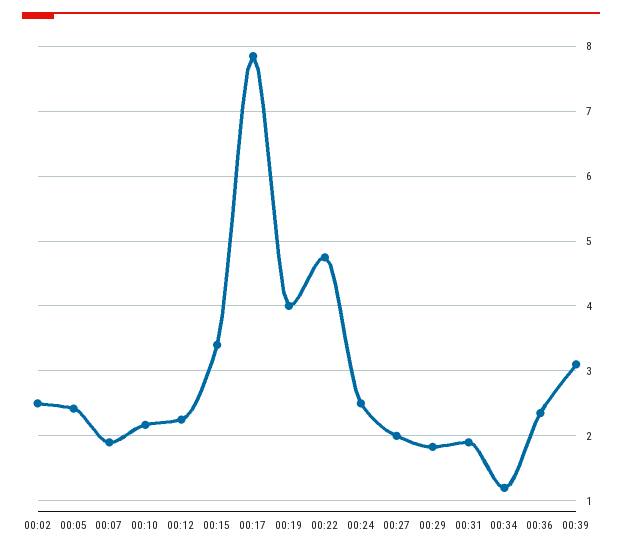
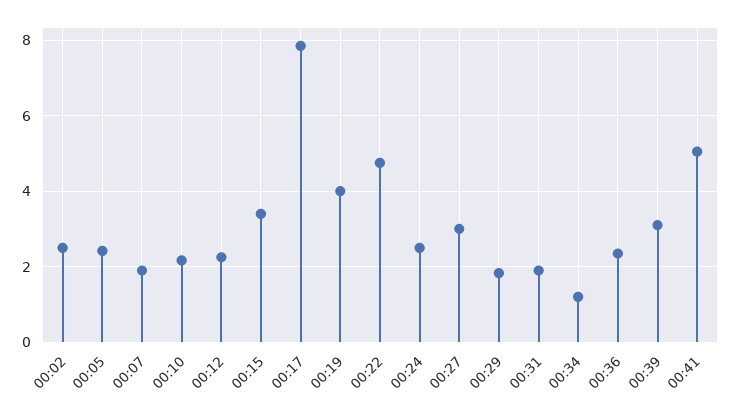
00:27: 2 -> 3
00:41: none -> 5

